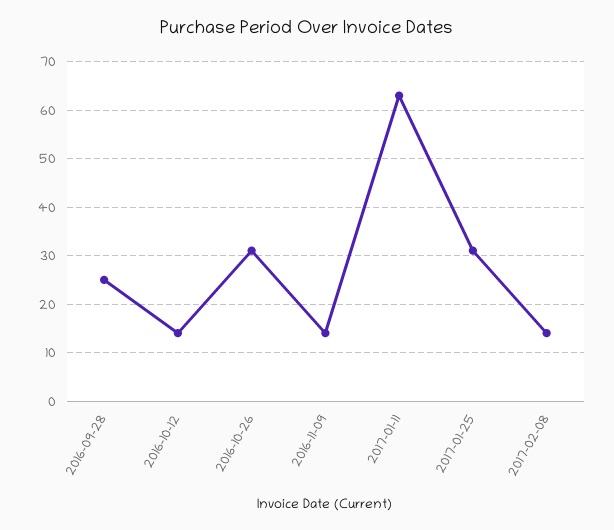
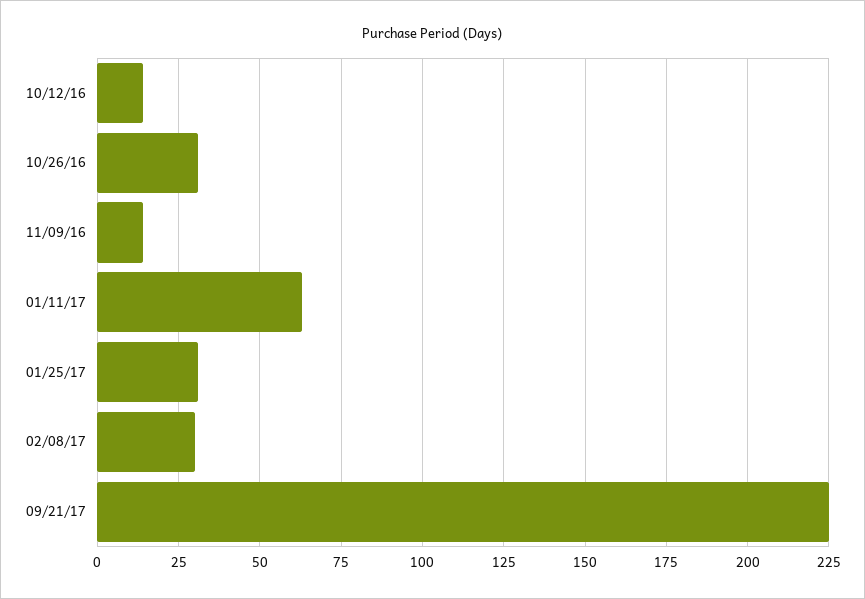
2016-09-28: 25 -> none
2017-02-08: 15 -> 30
09/21/17: none -> 225

